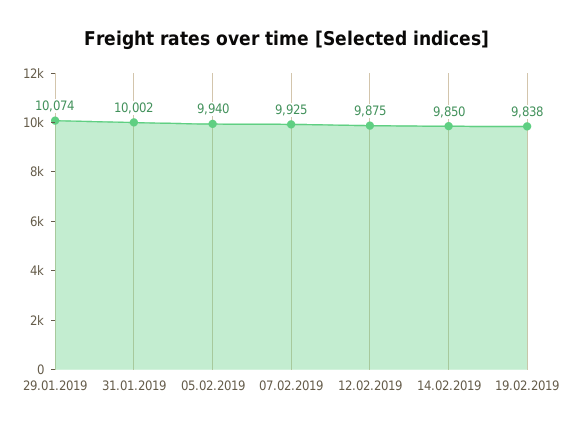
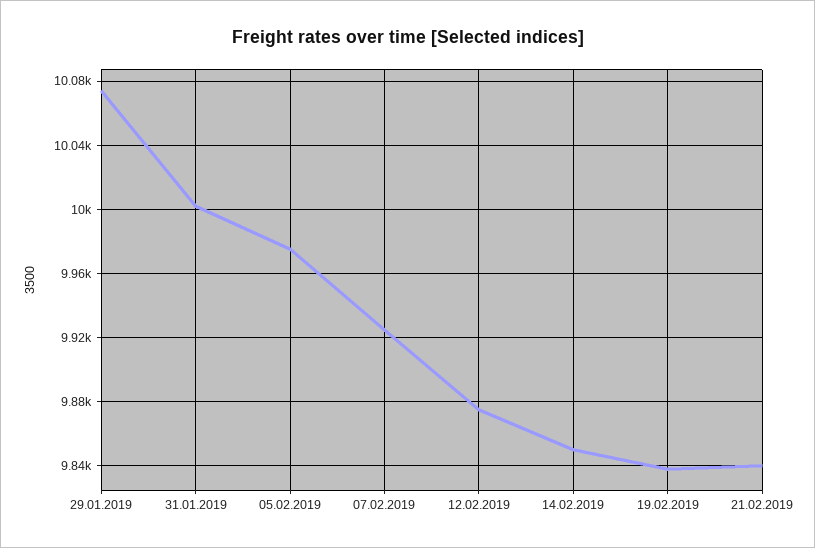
05.02.2019: 9940 -> 9975
21.02.2019: none -> 9840

